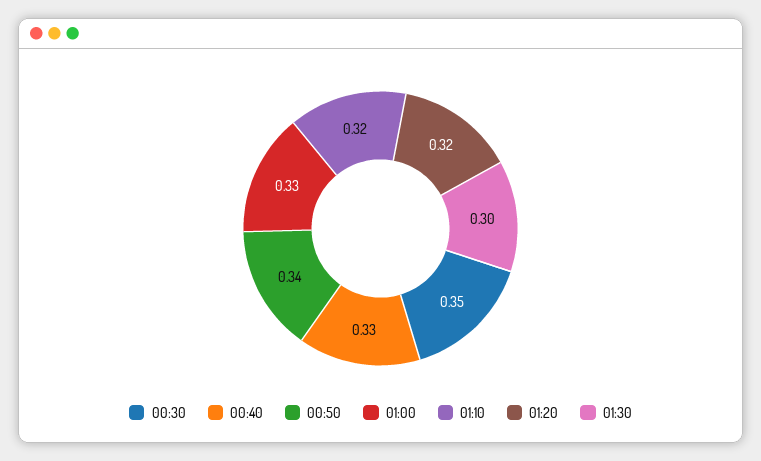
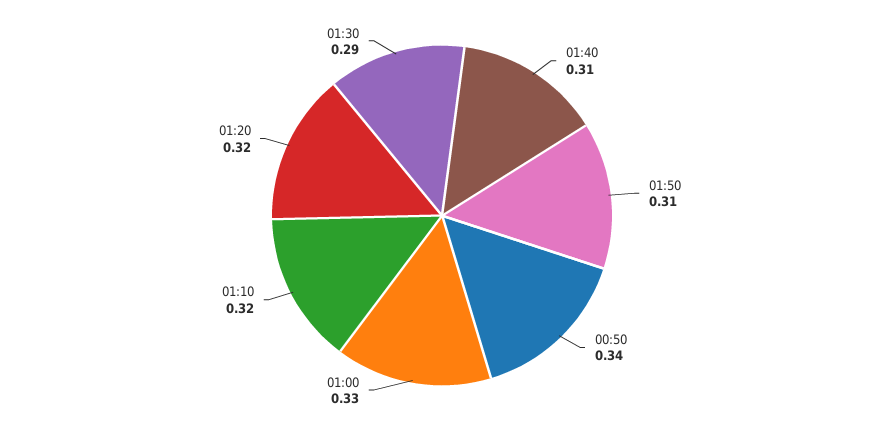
00:30: 0.35 -> none
00:40: 0.33 -> none
01:30: 0.3 -> 0.29
01:40: none -> 0.31
01:50: none -> 0.31

